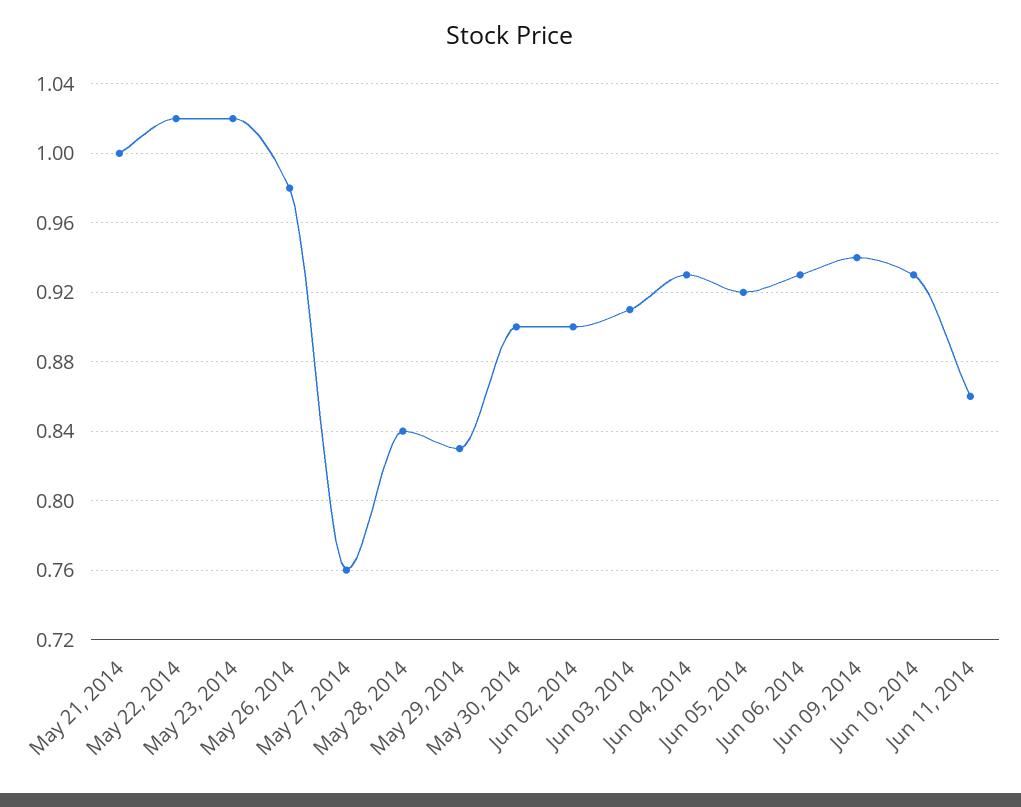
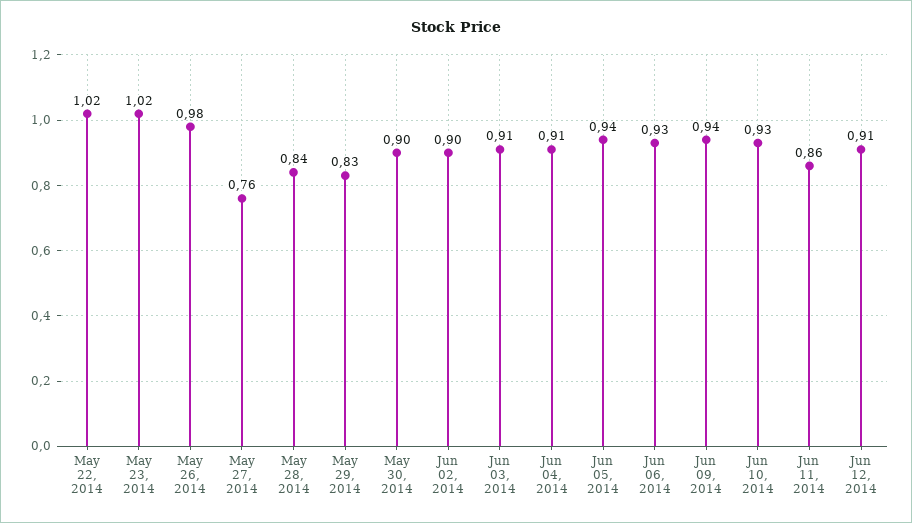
May 21, 2014: 1 -> none
Jun 04, 2014: 0.93 -> 0.91
Jun 05, 2014: 0.92 -> 0.94
Jun 12, 2014: none -> 0.91

